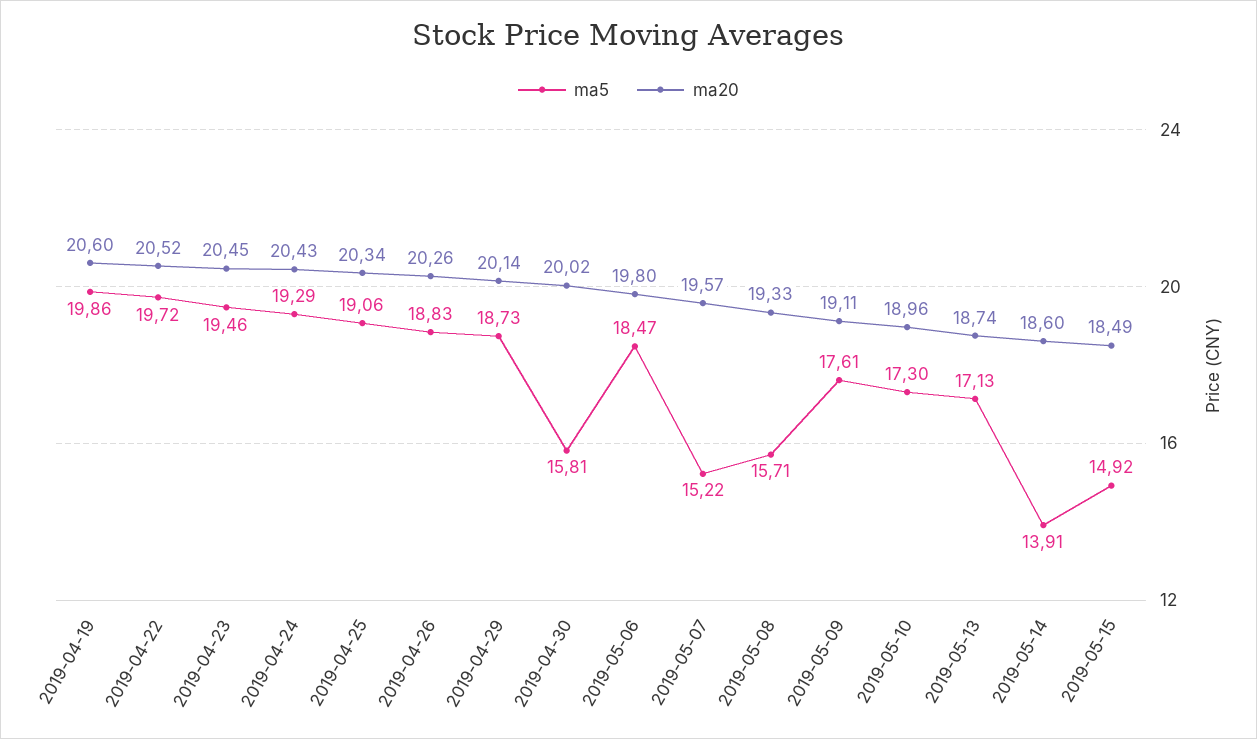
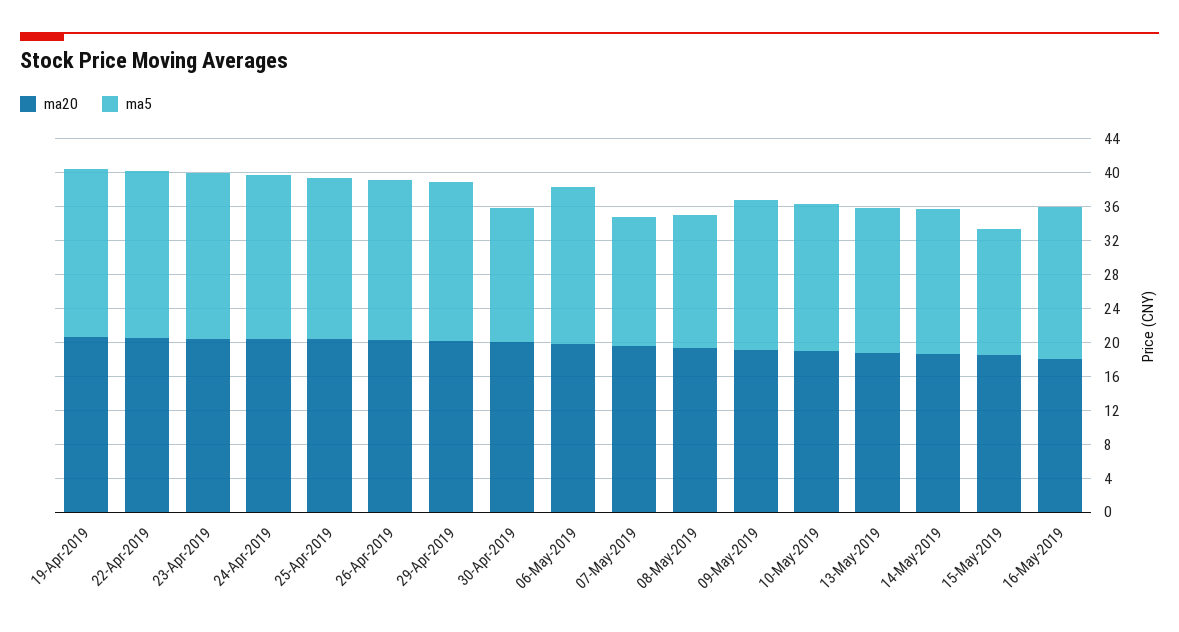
ma5, 2019-05-14: 13.91 -> 17
ma20, 16-May-2019: none -> 18
ma5, 16-May-2019: none -> 18

